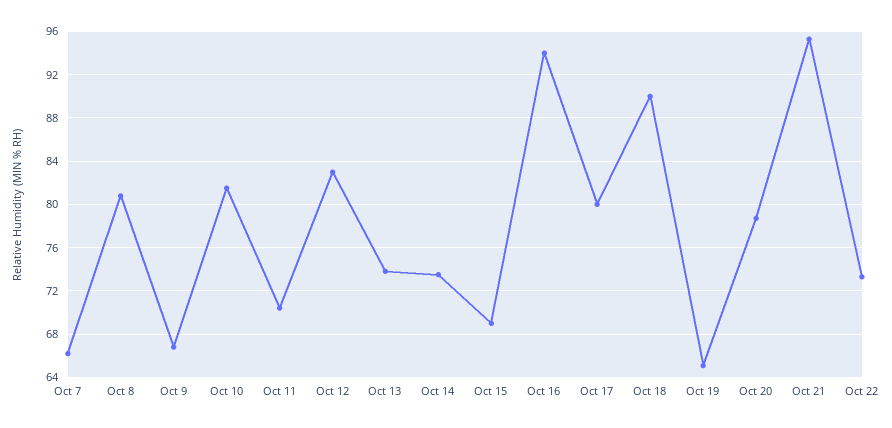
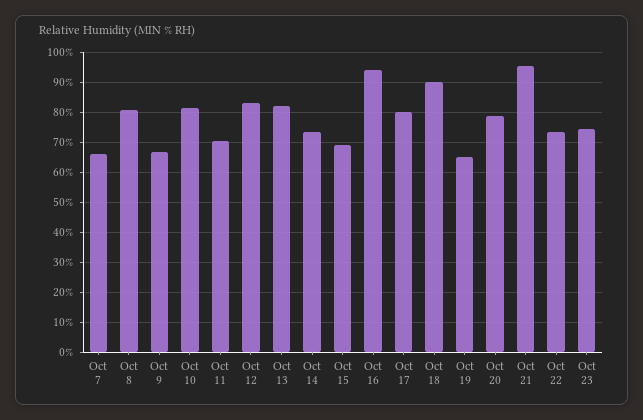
Oct 13: 74 -> 82
Oct 23: none -> 74

